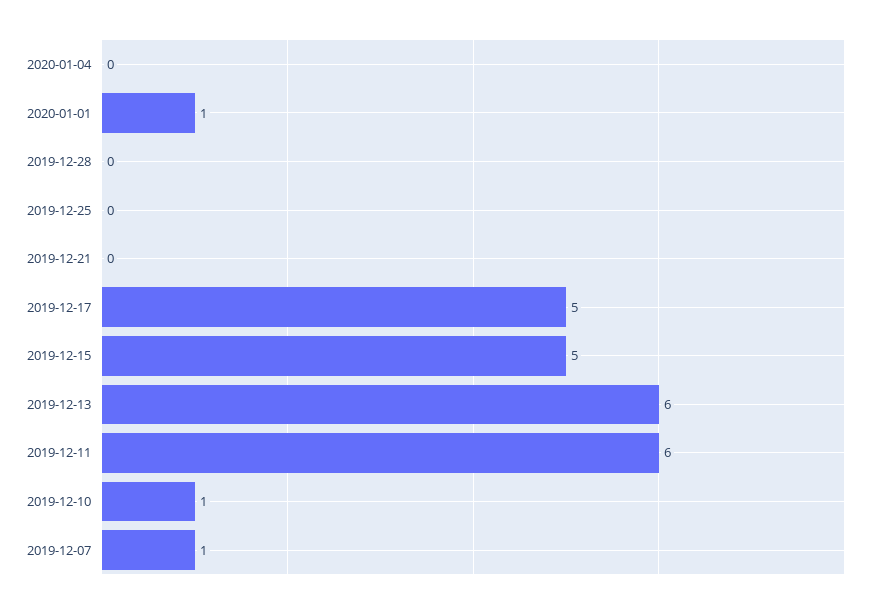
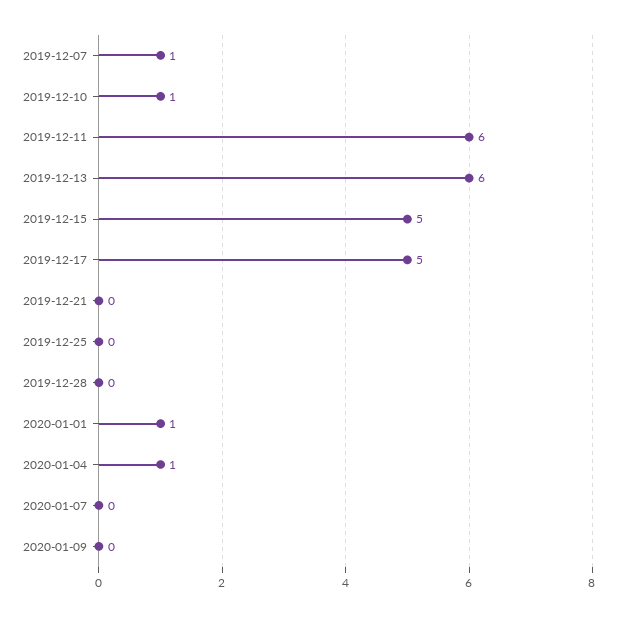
2020-01-04: 0 -> 1
2020-01-07: none -> 0
2020-01-09: none -> 0

